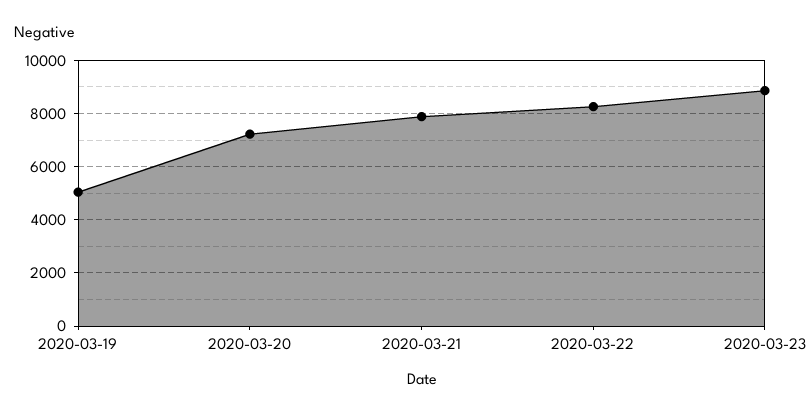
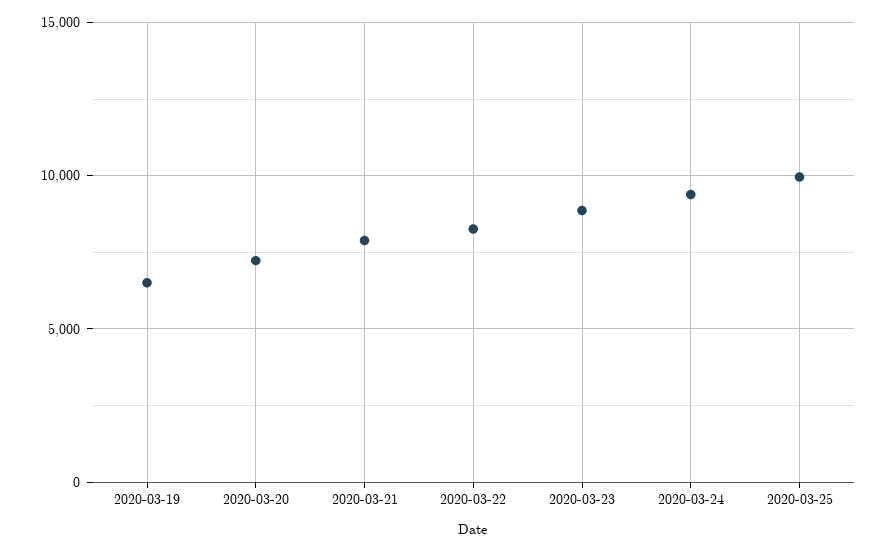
2020-03-19: 5000 -> 6500
2020-03-24: none -> 9500
2020-03-25: none -> 10000

